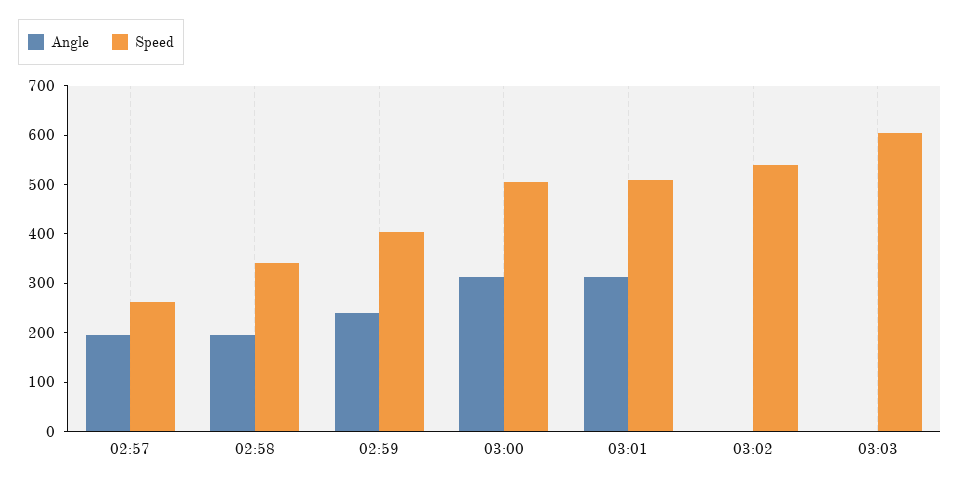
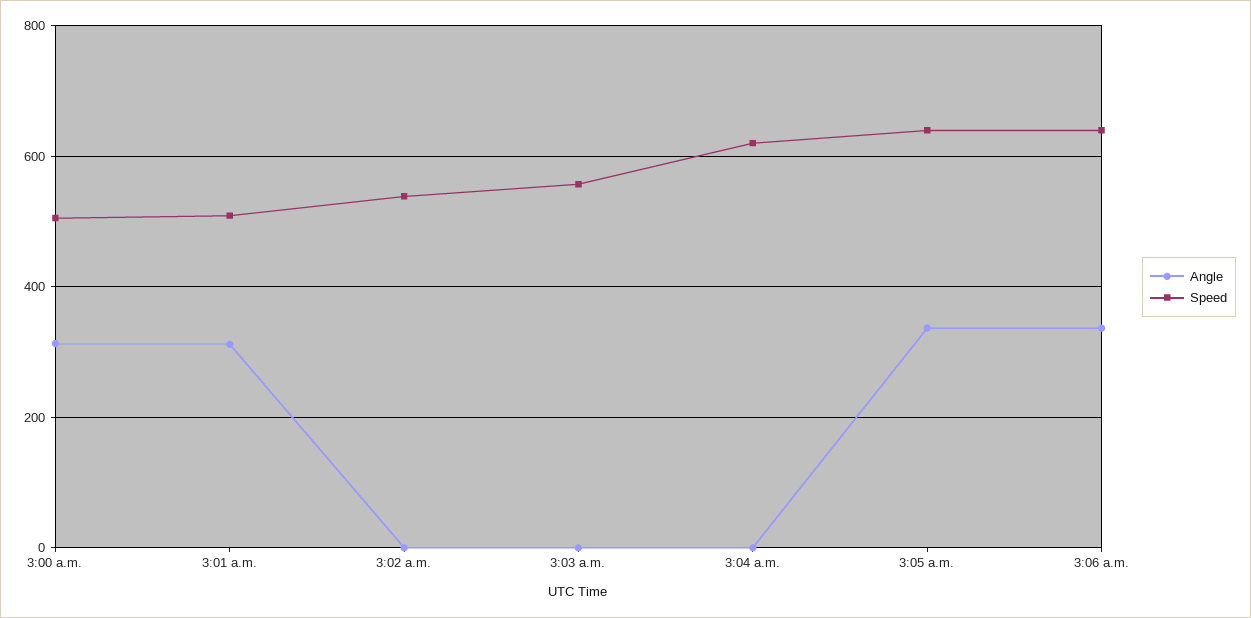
Angle, 02:57: 200 -> none
Speed, 02:57: 260 -> none
Angle, 02:58: 200 -> none
Speed, 02:58: 340 -> none
Angle, 02:59: 240 -> none
Speed, 02:59: 400 -> none
Speed, 03:03: 600 -> 560
Angle, 3:04 a.m.: none -> 0
Speed, 3:04 a.m.: none -> 620
Angle, 3:05 a.m.: none -> 340
Speed, 3:05 a.m.: none -> 640
Angle, 3:06 a.m.: none -> 340
Speed, 3:06 a.m.: none -> 640

